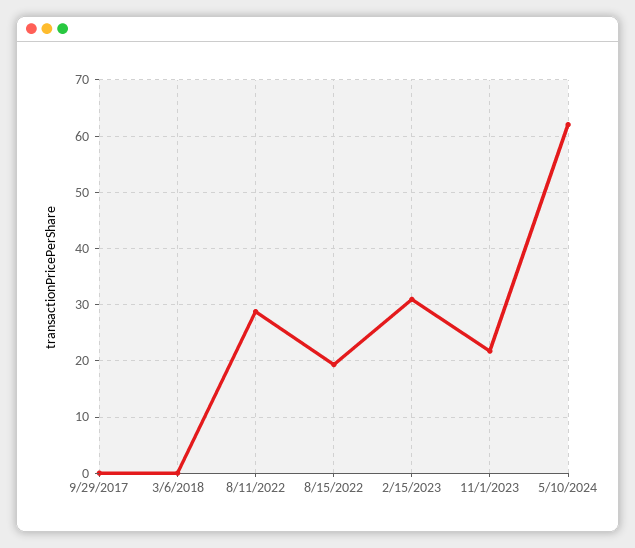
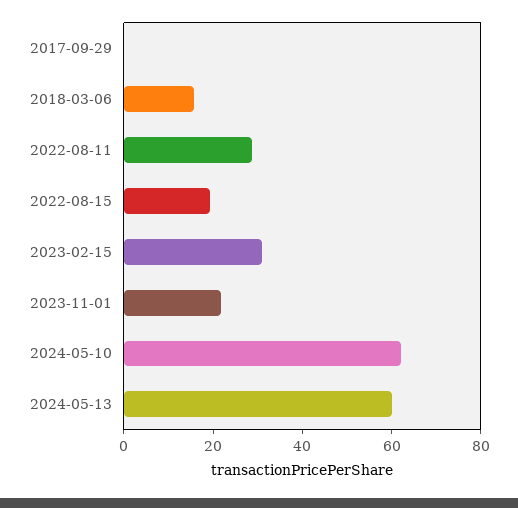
3/6/2018: 0 -> 15
2024-05-13: none -> 60

